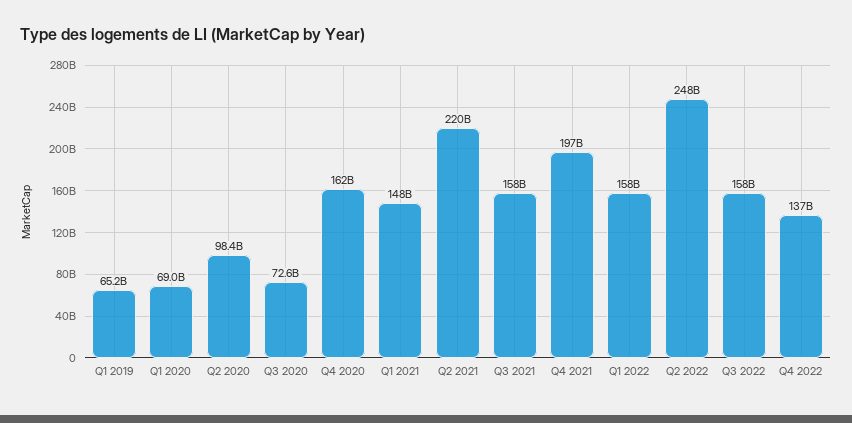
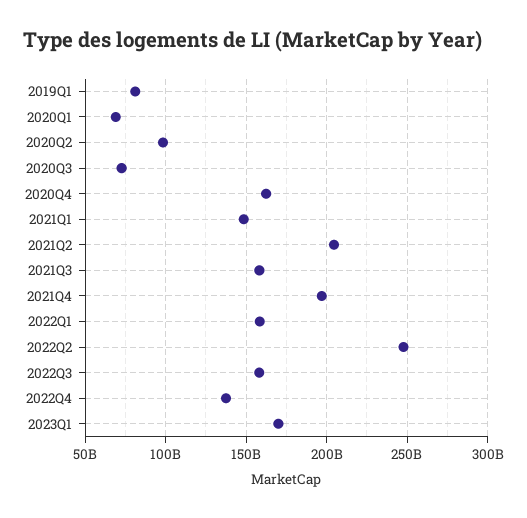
Q1 2019: 65200000000 -> 80000000000
Q2 2021: 220000000000 -> 205000000000
2023Q1: none -> 170000000000

